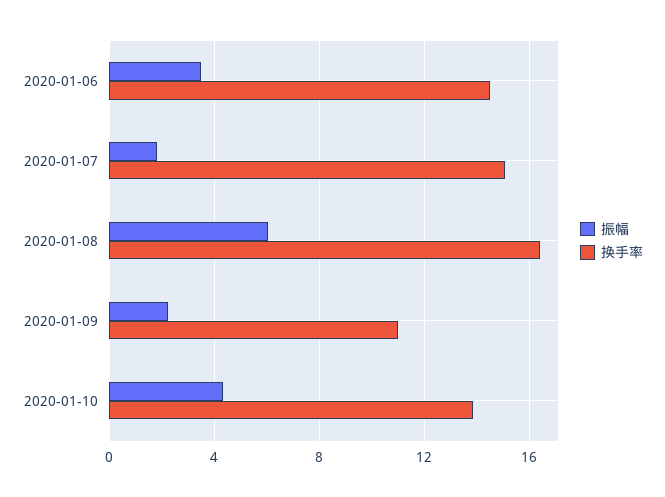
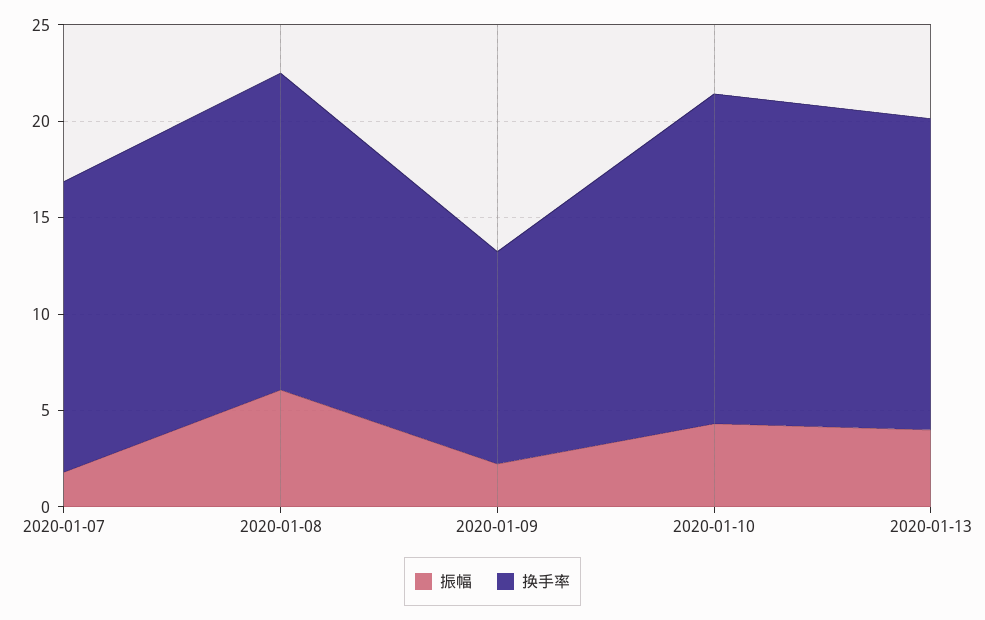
振幅, 2020-01-06: 3.5 -> none
换手率, 2020-01-06: 14.5 -> none
换手率, 2020-01-10: 14 -> 17
振幅, 2020-01-13: none -> 4
换手率, 2020-01-13: none -> 16

